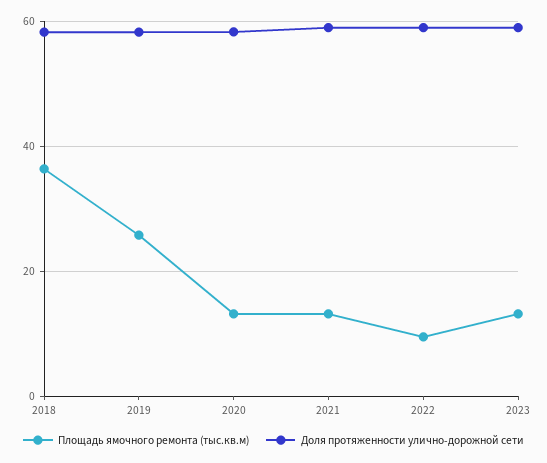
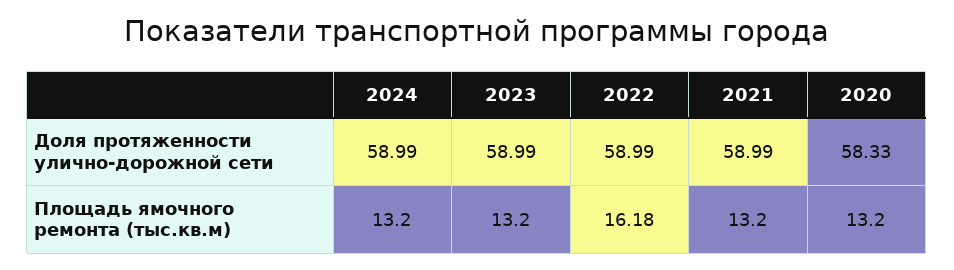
Площадь ямочного ремонта (тыс.кв.м), 2018: 36 -> none
Доля протяженности улично-дорожной сети, 2018: 58 -> none
Площадь ямочного ремонта (тыс.кв.м), 2019: 26 -> none
Доля протяженности улично-дорожной сети, 2019: 58 -> none
Площадь ямочного ремонта (тыс.кв.м), 2022: 10 -> 16.18
Доля протяженности улично-дорожной сети, 2024: none -> 58.99
Площадь ямочного ремонта (тыс.кв.м), 2024: none -> 13.2

